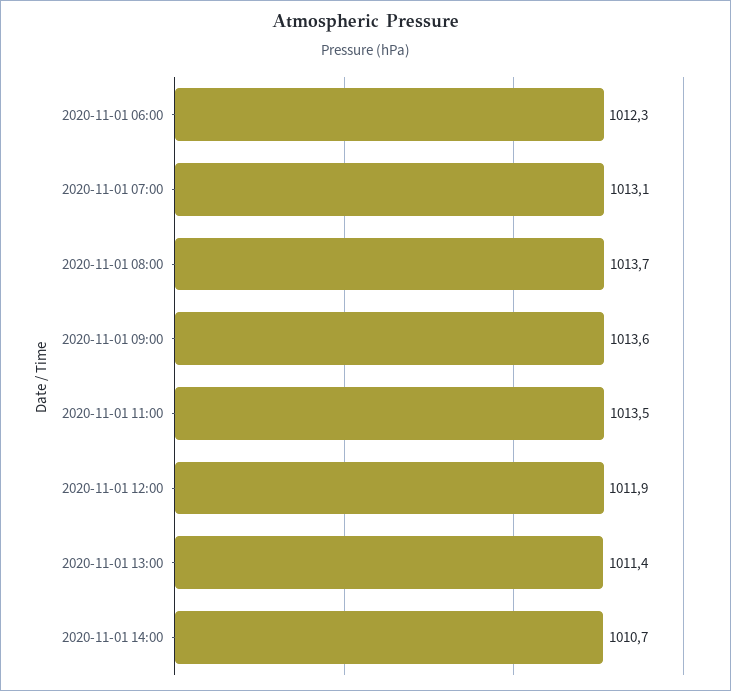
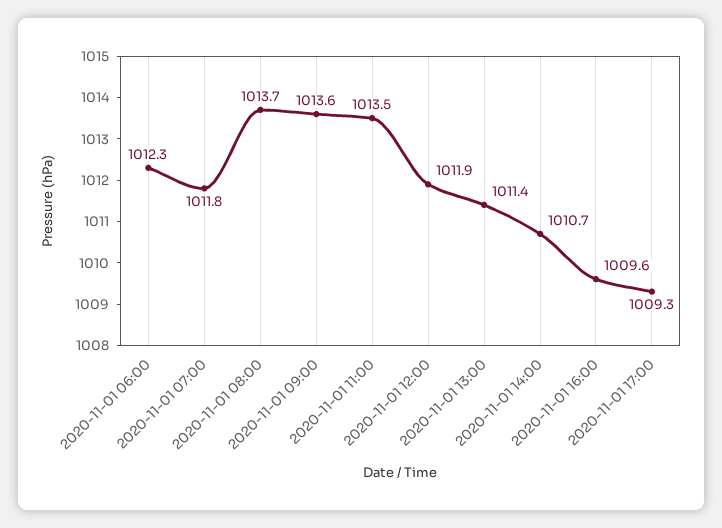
2020-11-01 07:00: 1013.1 -> 1011.8
2020-11-01 16:00: none -> 1009.6
2020-11-01 17:00: none -> 1009.3

